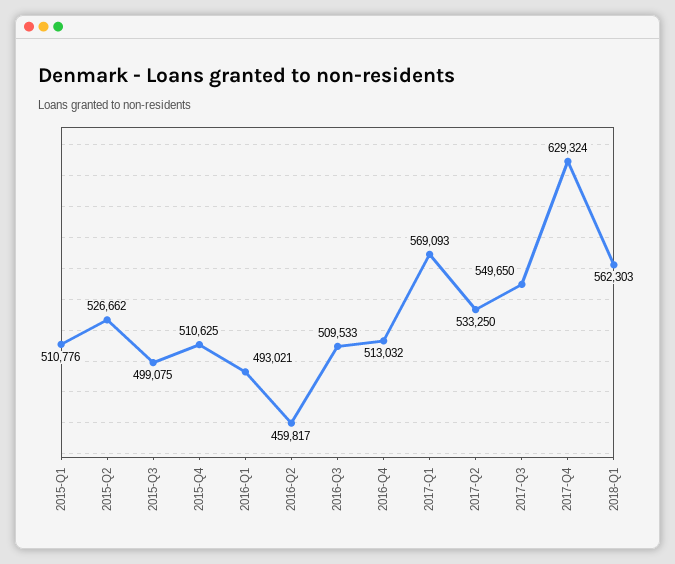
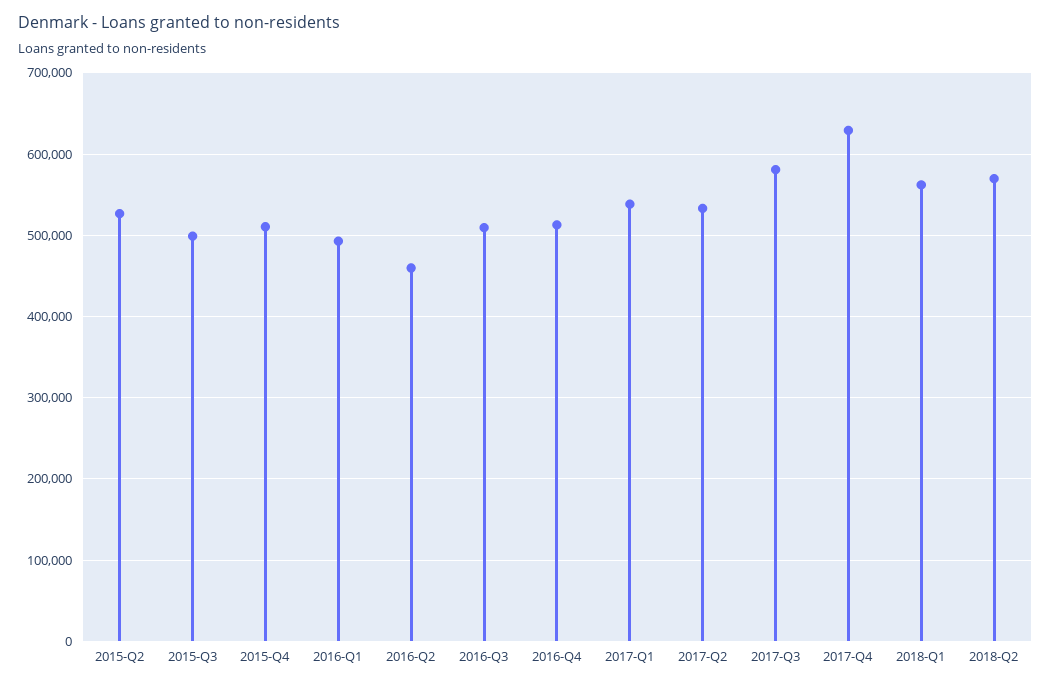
2015-Q1: 510776 -> none
2017-Q1: 569093 -> 540000
2017-Q3: 549650 -> 580000
2018-Q2: none -> 570000

